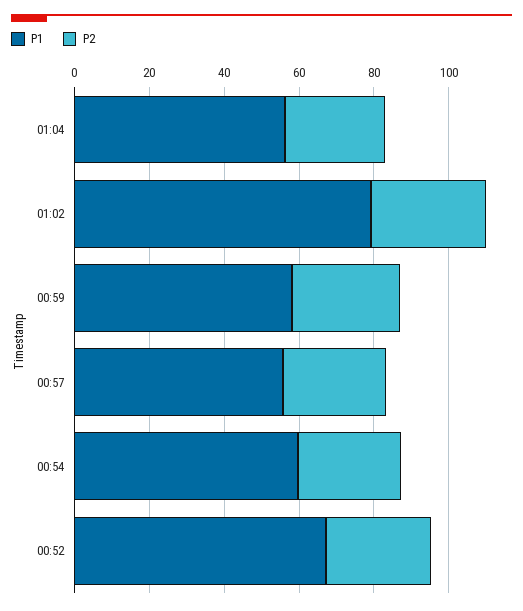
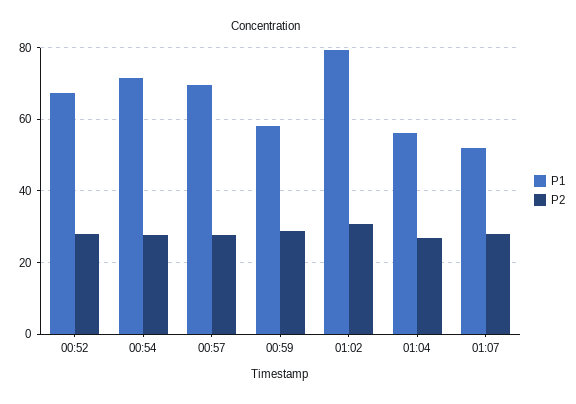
P1, 00:57: 55 -> 70
P1, 00:54: 60 -> 72
P1, 01:07: none -> 52
P2, 01:07: none -> 28

